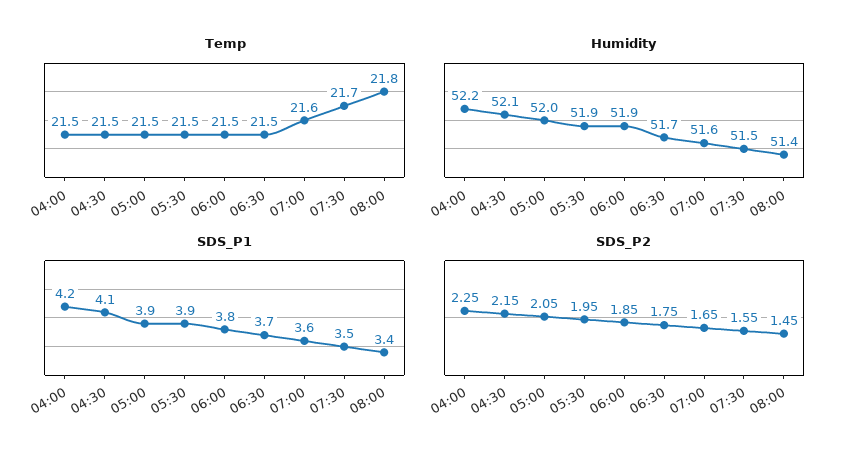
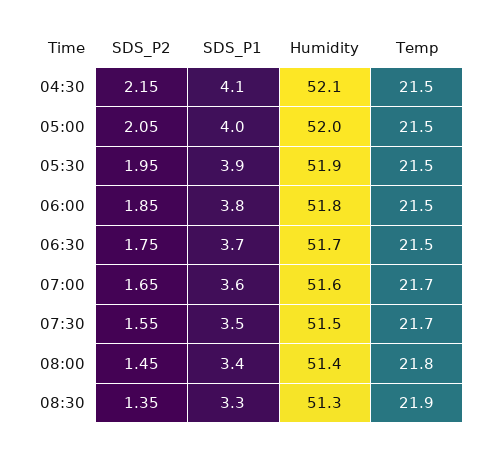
Temp, 04:00: 21.5 -> none
Temp, 07:00: 21.6 -> 21.7
Humidity, 04:00: 52.2 -> none
Humidity, 06:00: 51.9 -> 51.8
SDS_P1, 04:00: 4.2 -> none
SDS_P1, 05:00: 3.9 -> 4
SDS_P2, 04:00: 2.25 -> none
SDS_P2, 08:30: none -> 1.35
SDS_P1, 08:30: none -> 3.3
Humidity, 08:30: none -> 51.3
Temp, 08:30: none -> 21.9

